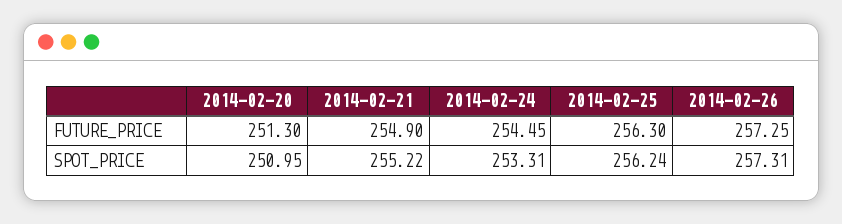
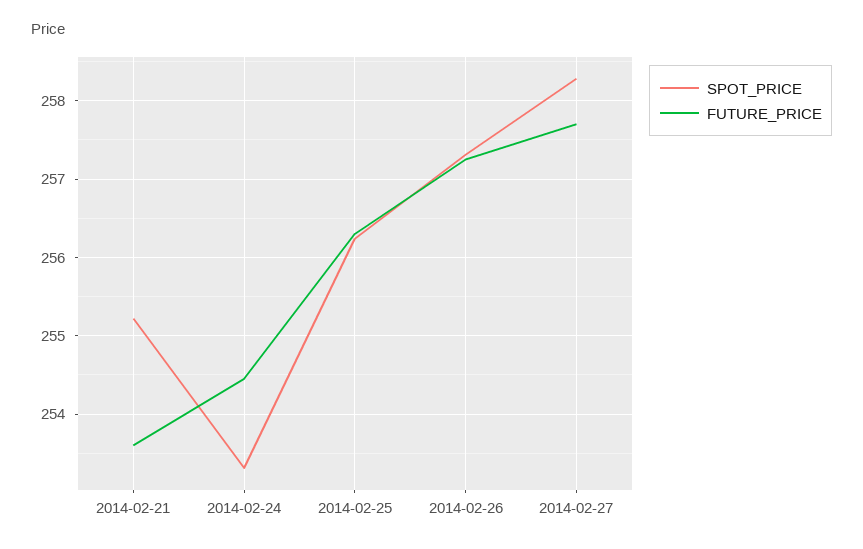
FUTURE_PRICE, 2014-02-20: 251.3 -> none
FUTURE_PRICE, 2014-02-21: 254.9 -> 253.6
SPOT_PRICE, 2014-02-20: 250.95 -> none
SPOT_PRICE, 2014-02-27: none -> 258.3
FUTURE_PRICE, 2014-02-27: none -> 257.7

